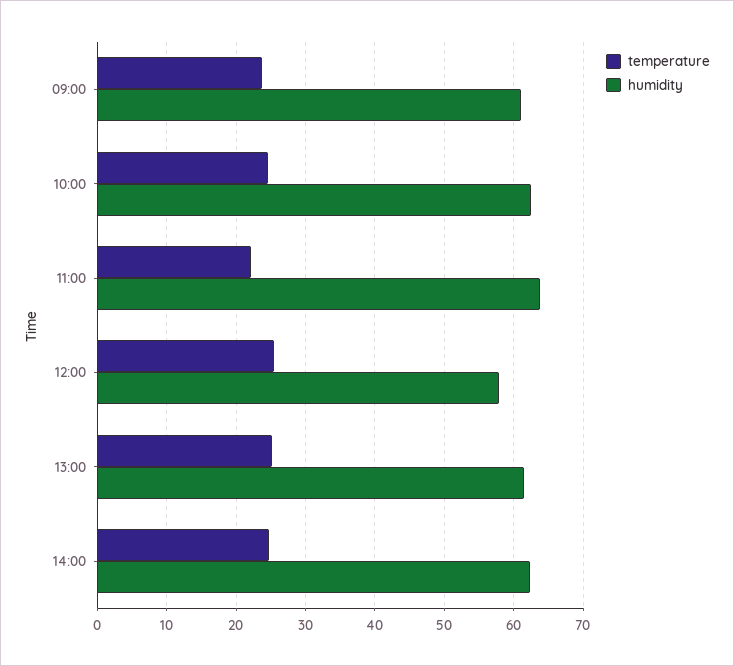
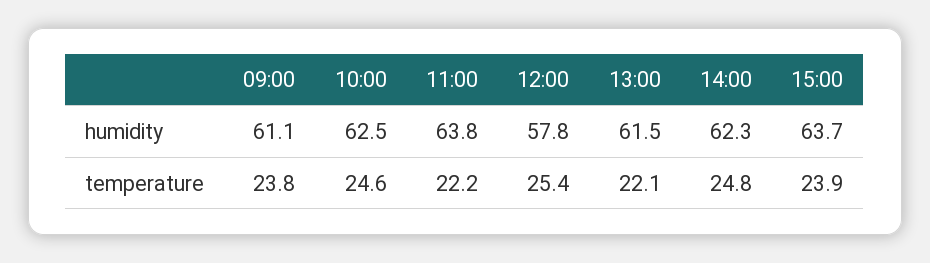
temperature, 13:00: 25 -> 22.1
humidity, 15:00: none -> 63.7
temperature, 15:00: none -> 23.9

